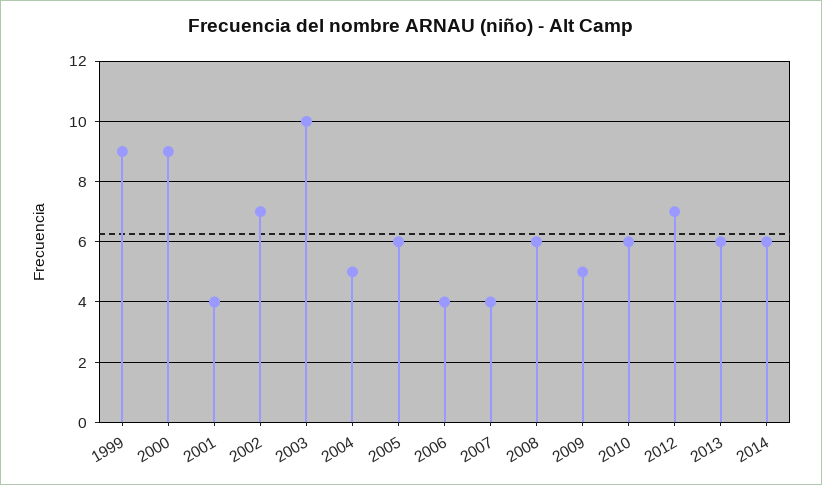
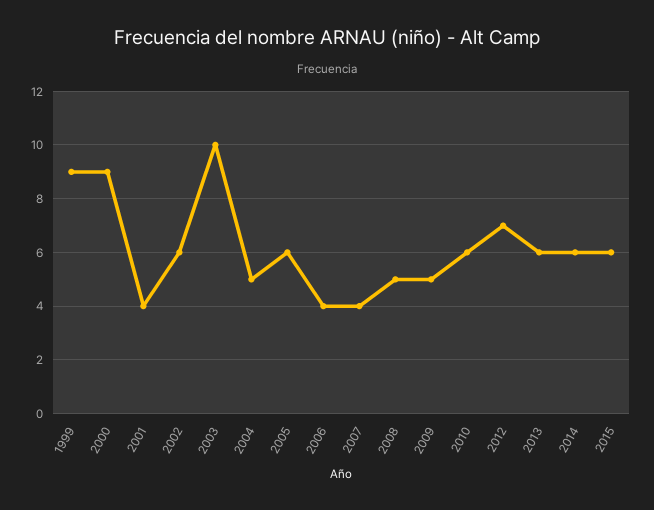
2002: 7 -> 6
2008: 6 -> 5
2015: none -> 6

